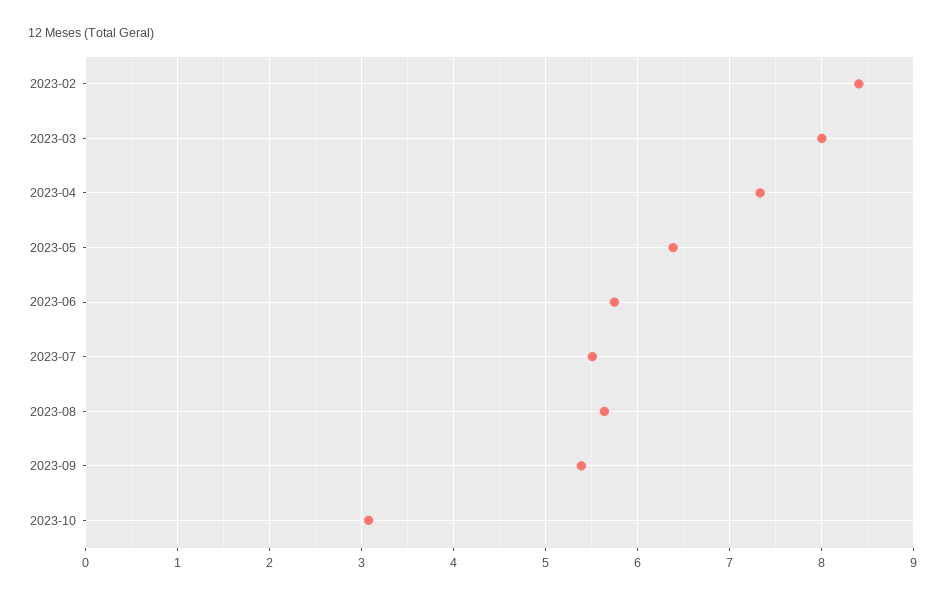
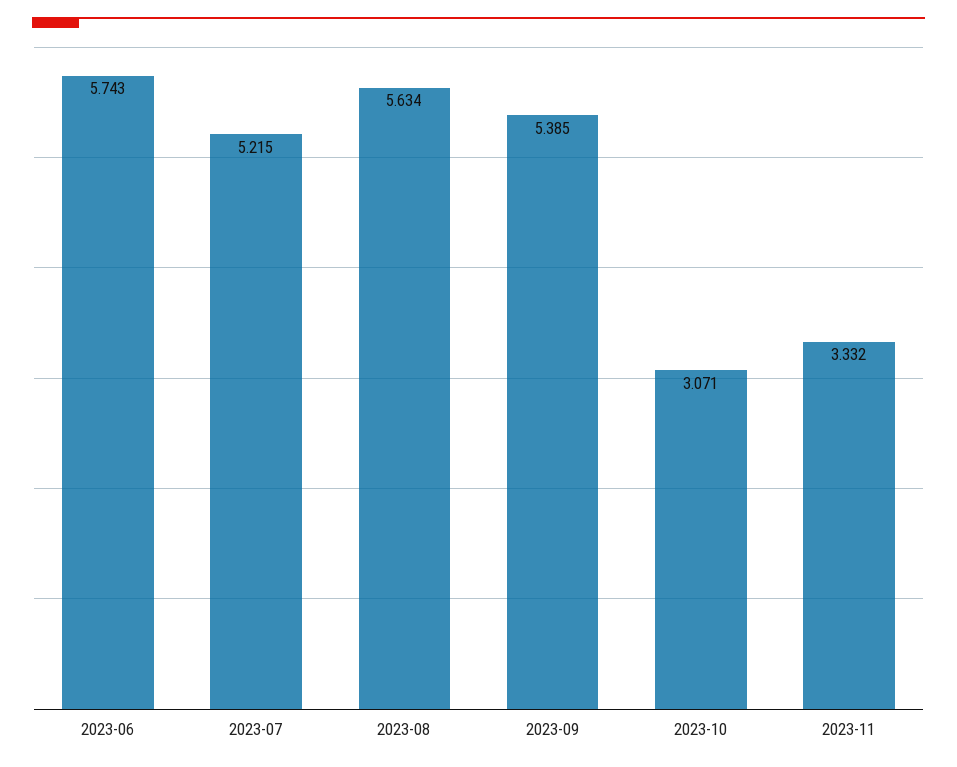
2023-02: 8.4 -> none
2023-03: 8 -> none
2023-04: 7.3 -> none
2023-05: 6.4 -> none
2023-07: 5.5 -> 5.215
2023-11: none -> 3.332

